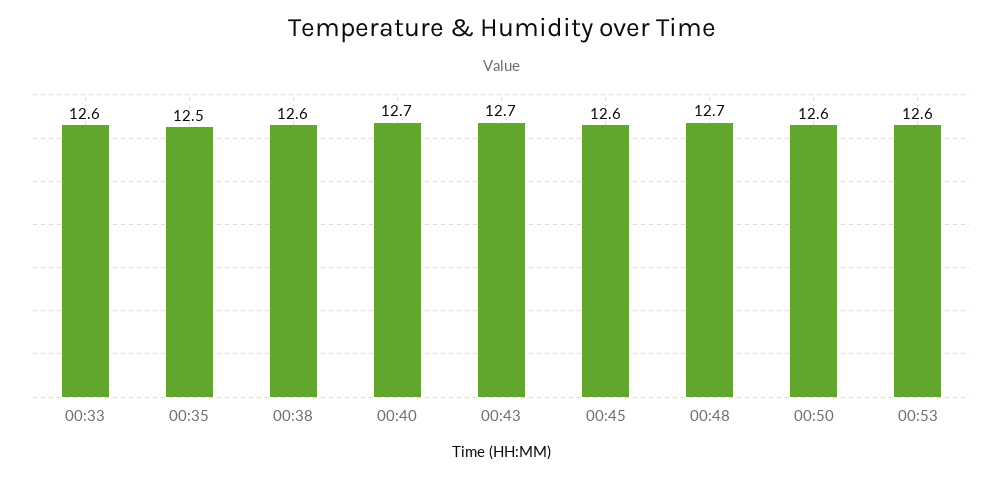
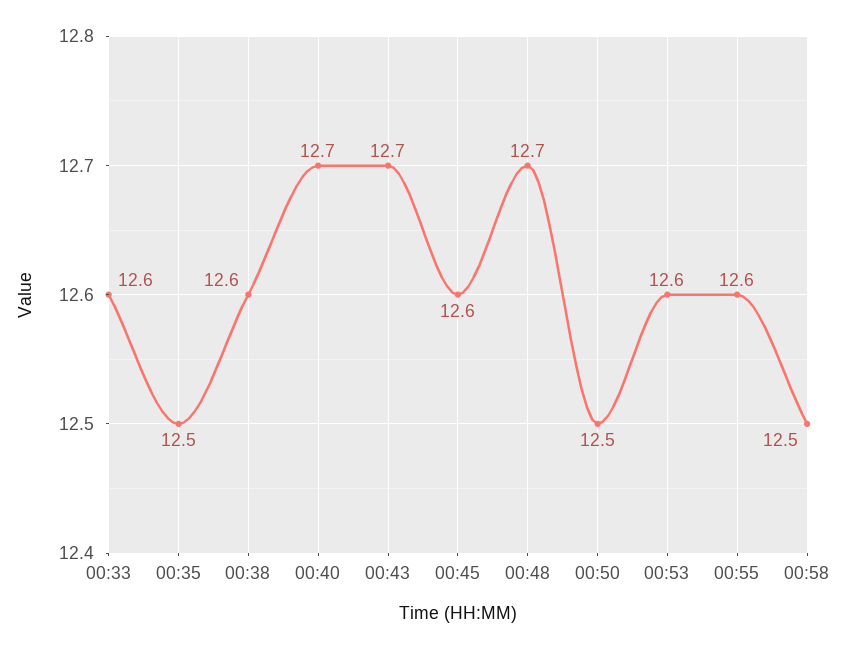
00:50: 12.6 -> 12.5
00:55: none -> 12.6
00:58: none -> 12.5

